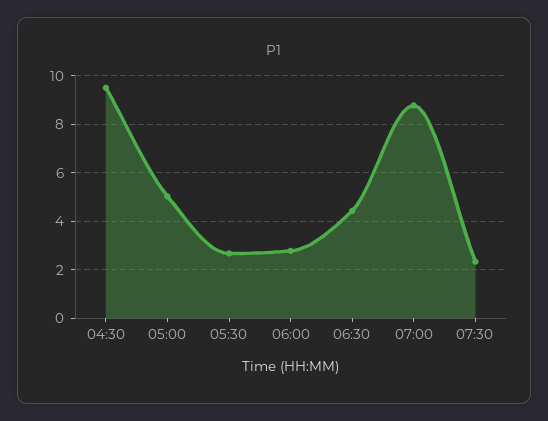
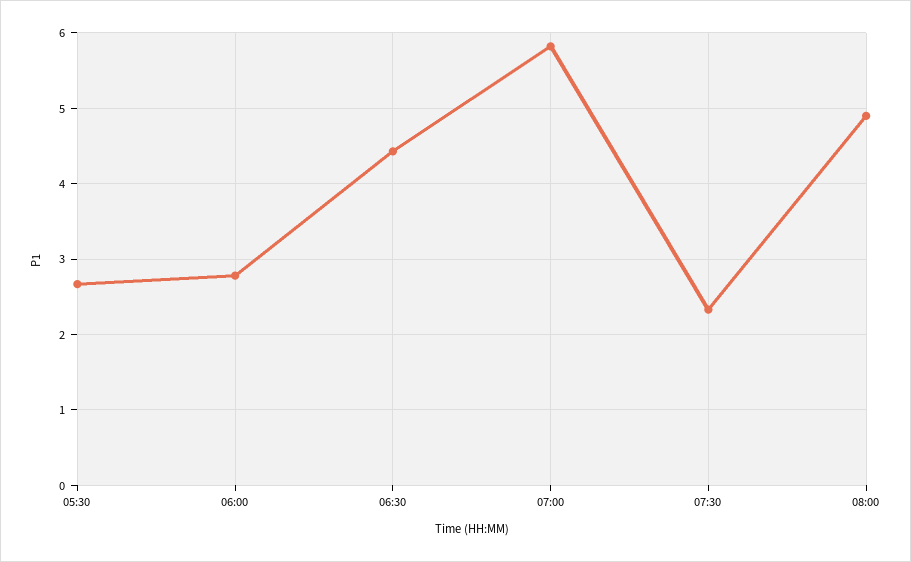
04:30: 9.5 -> none
05:00: 5 -> none
07:00: 8.75 -> 5.8
08:00: none -> 4.9

